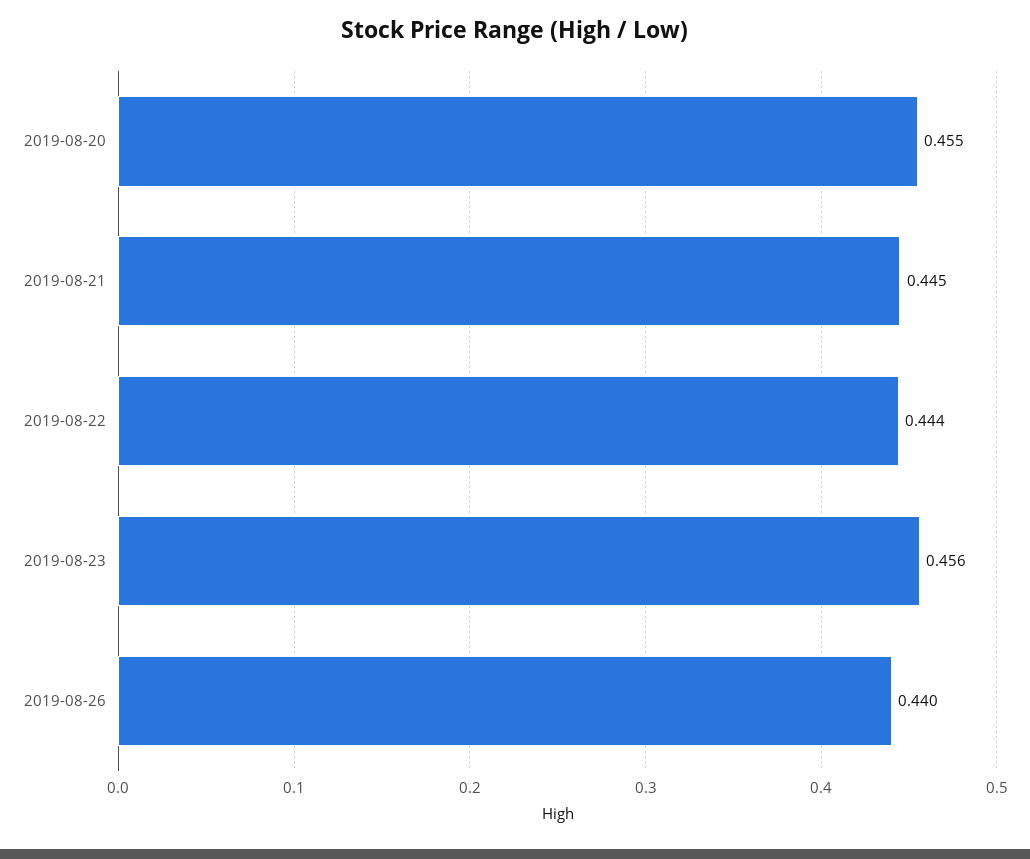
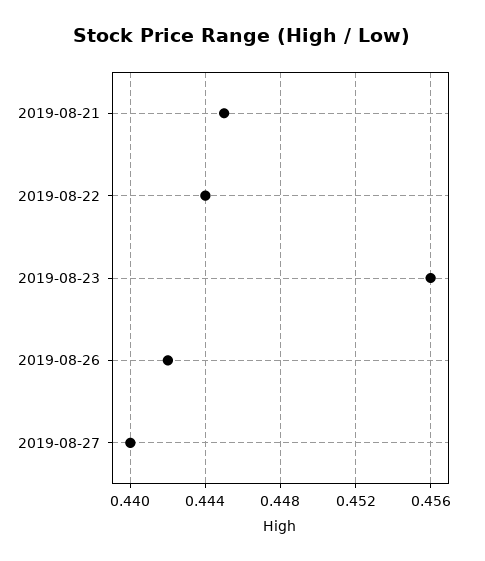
2019-08-20: 0.455 -> none
2019-08-26: 0.44 -> 0.442
2019-08-27: none -> 0.44

